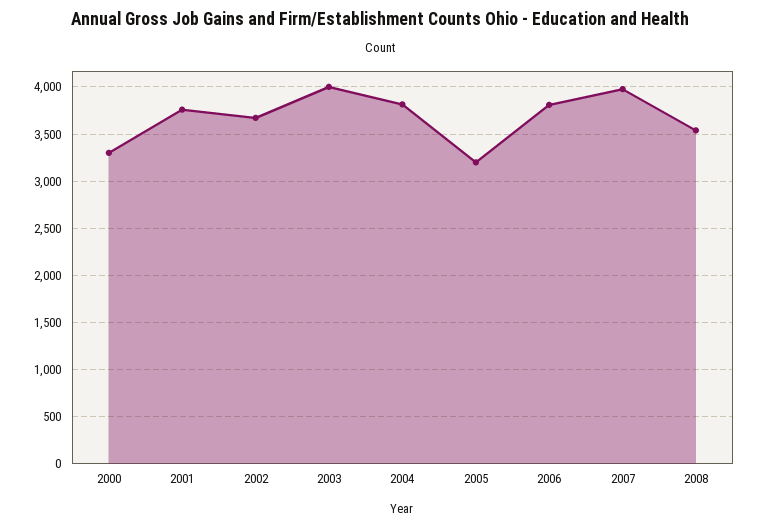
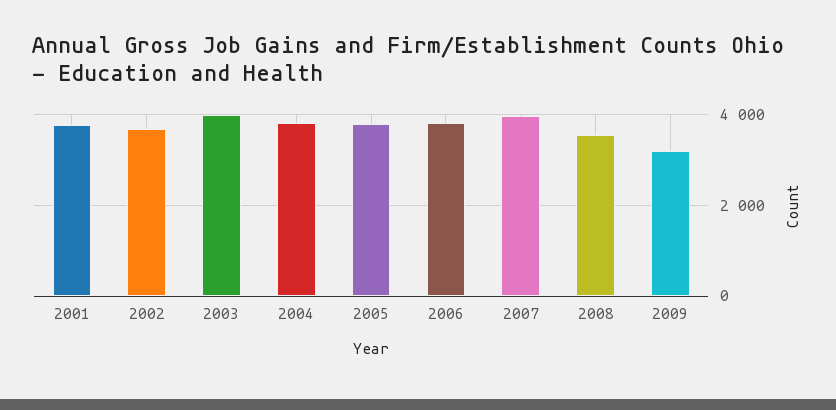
2000: 3300 -> none
2005: 3200 -> 3800
2009: none -> 3200

